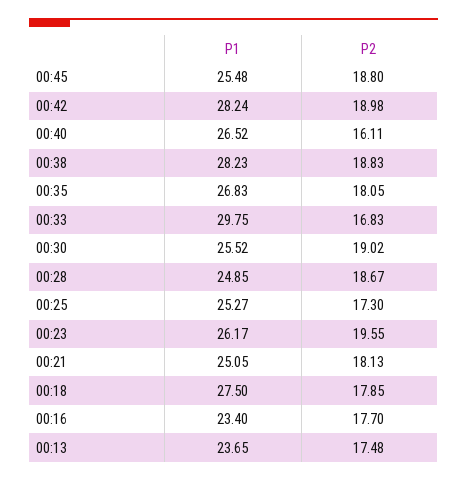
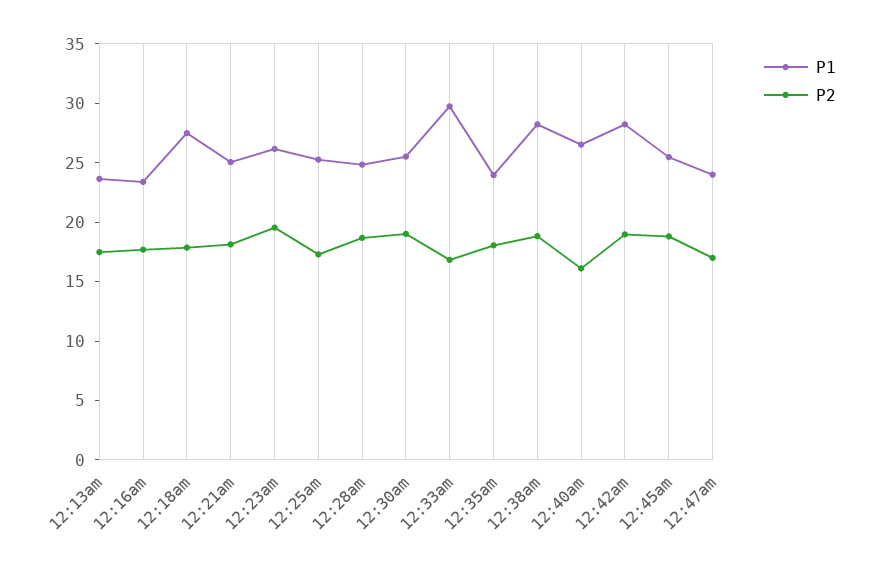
P1, 00:35: 26.83 -> 24
P1, 12:47am: none -> 24
P2, 12:47am: none -> 17

